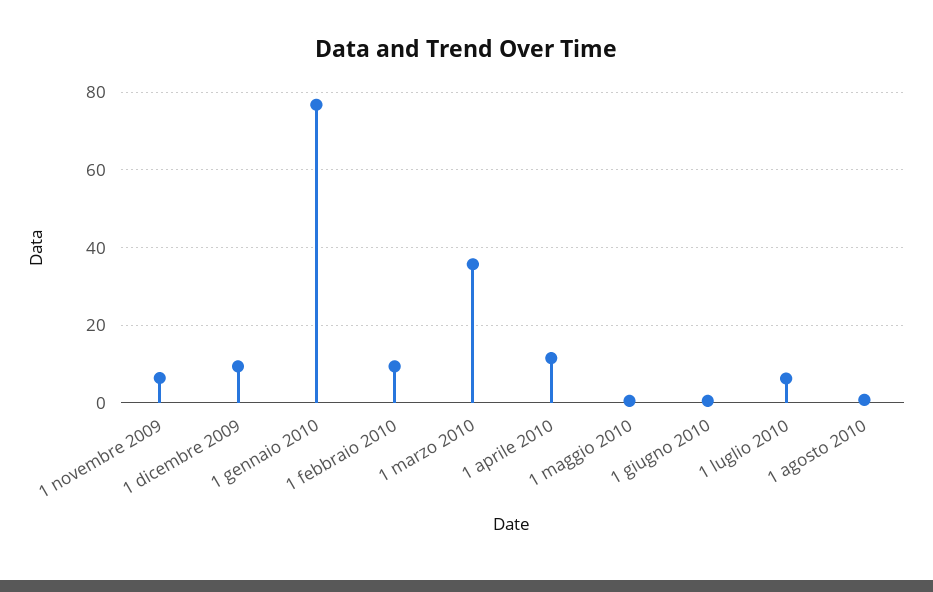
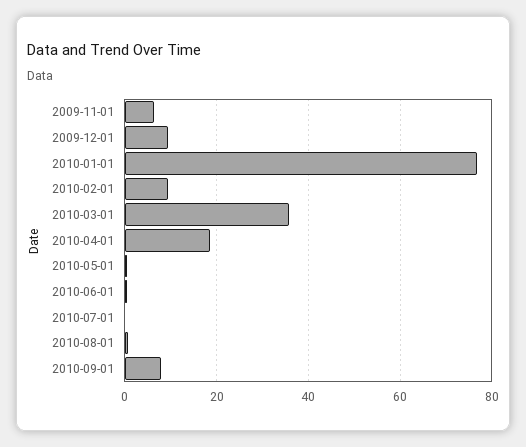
1 aprile 2010: 12 -> 18
1 luglio 2010: 6 -> 0
2010-09-01: none -> 8

